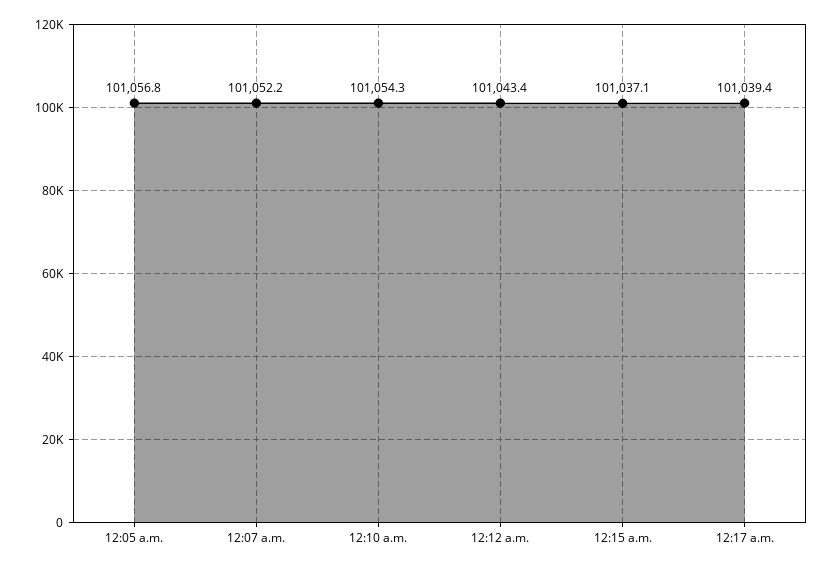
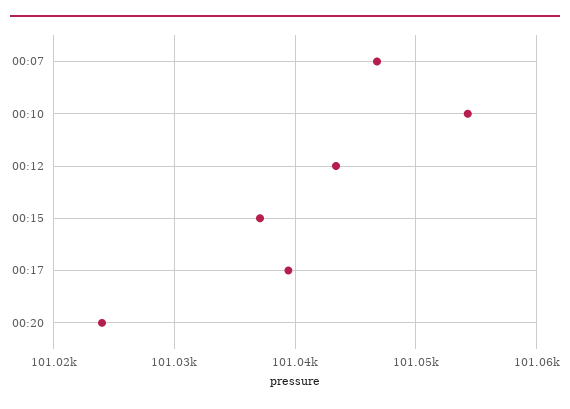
12:05 a.m.: 101056.8 -> none
12:07 a.m.: 101052.2 -> 101047
00:20: none -> 101024

